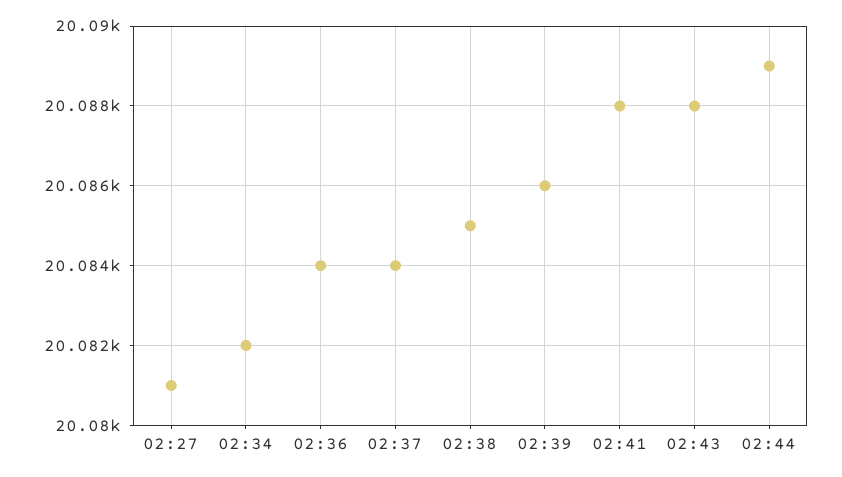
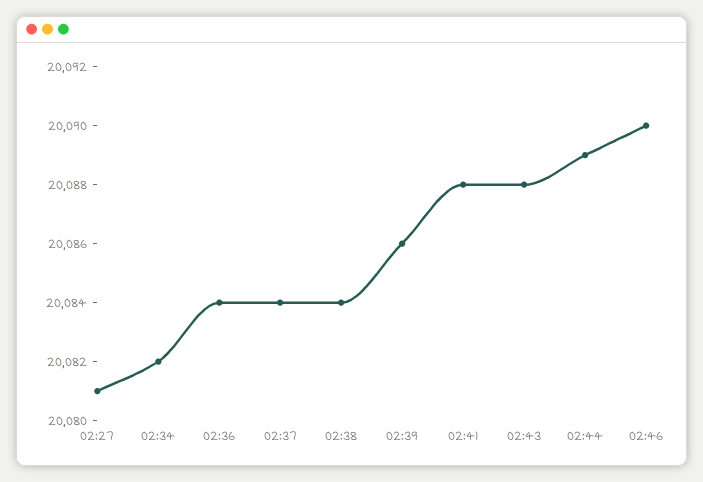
02:38: 20085 -> 20084
02:46: none -> 20090

